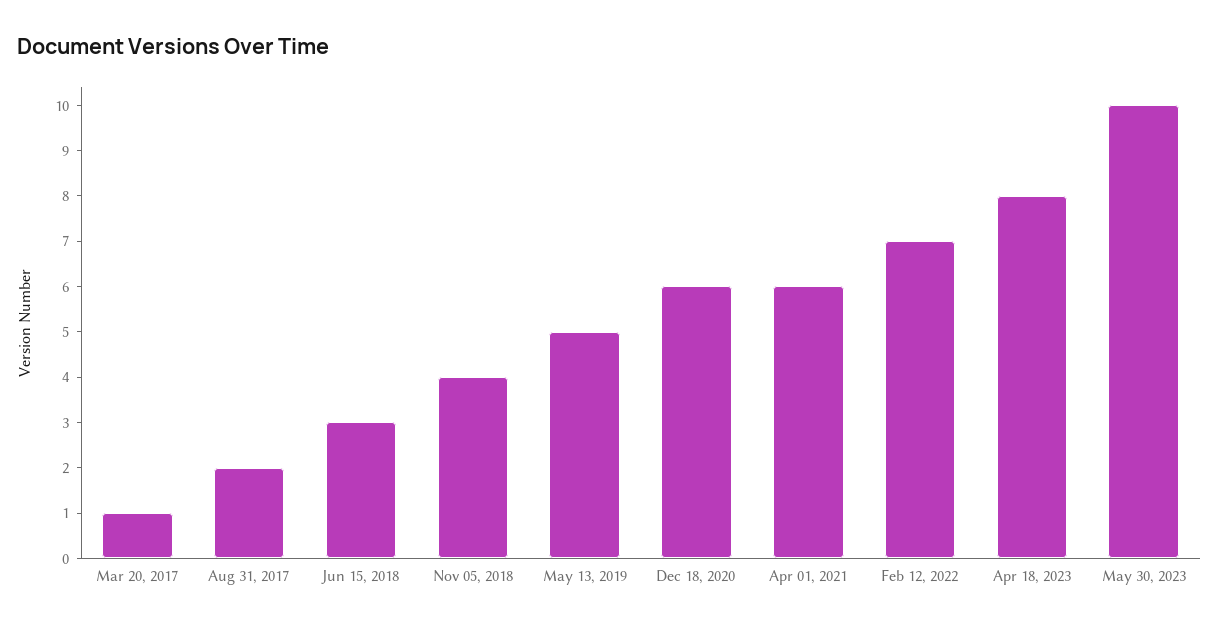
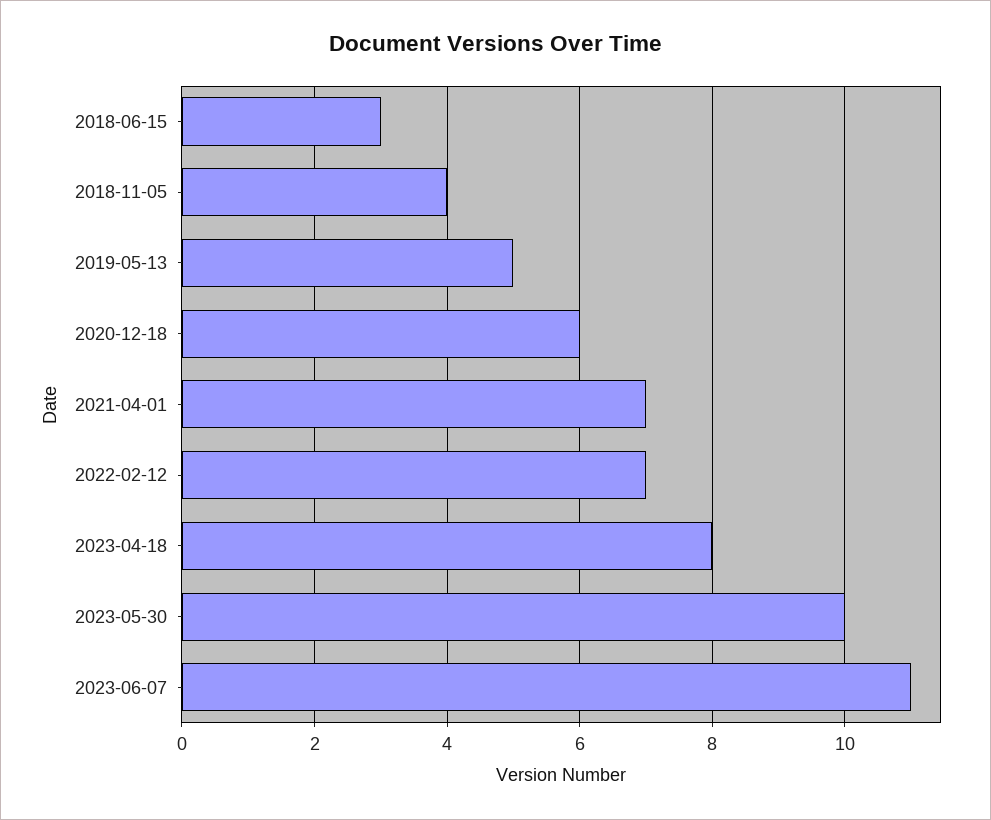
Mar 20, 2017: 1 -> none
Aug 31, 2017: 2 -> none
Apr 01, 2021: 6 -> 7
2023-06-07: none -> 11

